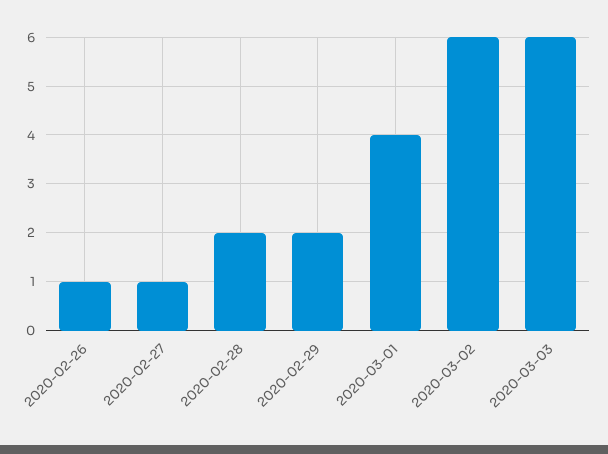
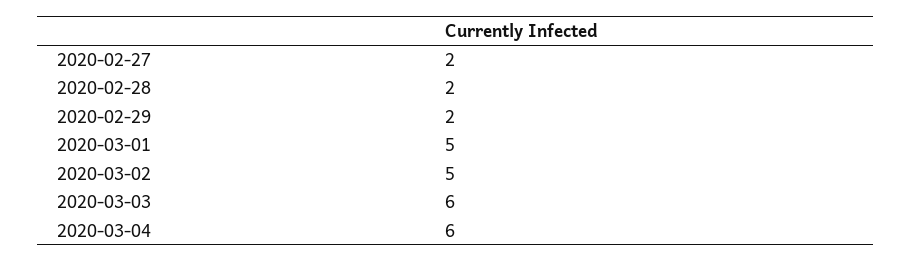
2020-02-26: 1 -> none
2020-02-27: 1 -> 2
2020-03-01: 4 -> 5
2020-03-02: 6 -> 5
2020-03-04: none -> 6

